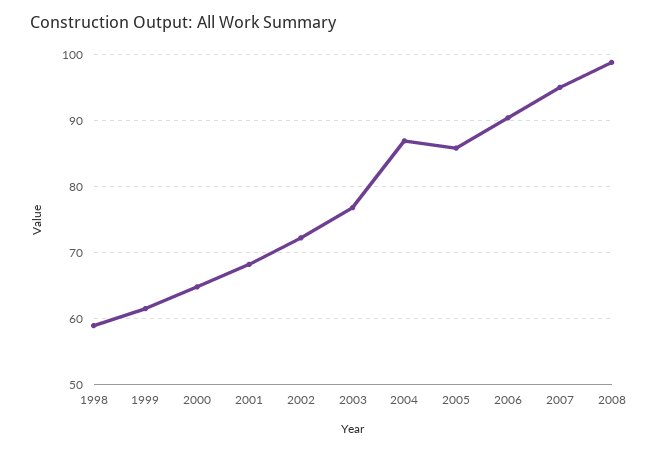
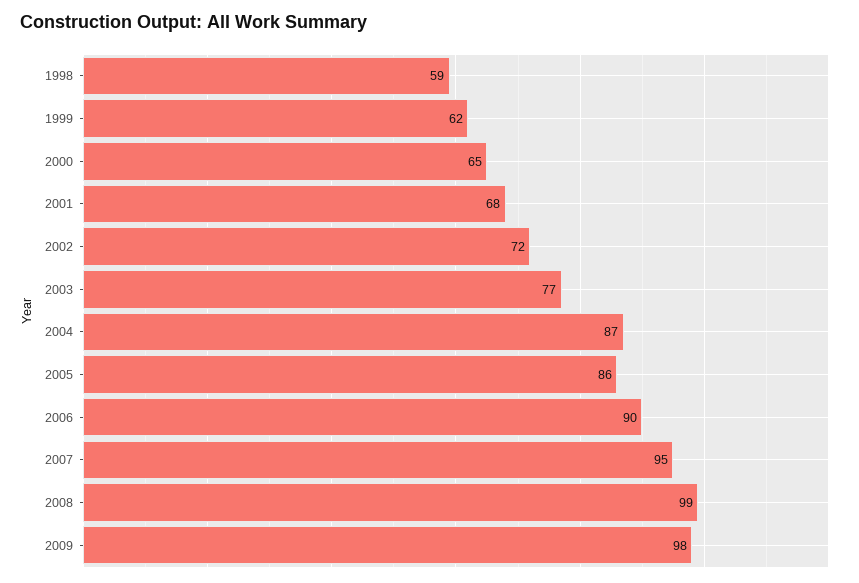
2009: none -> 98

